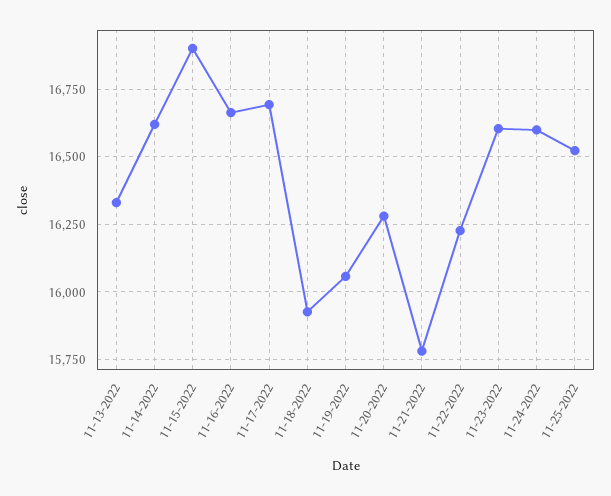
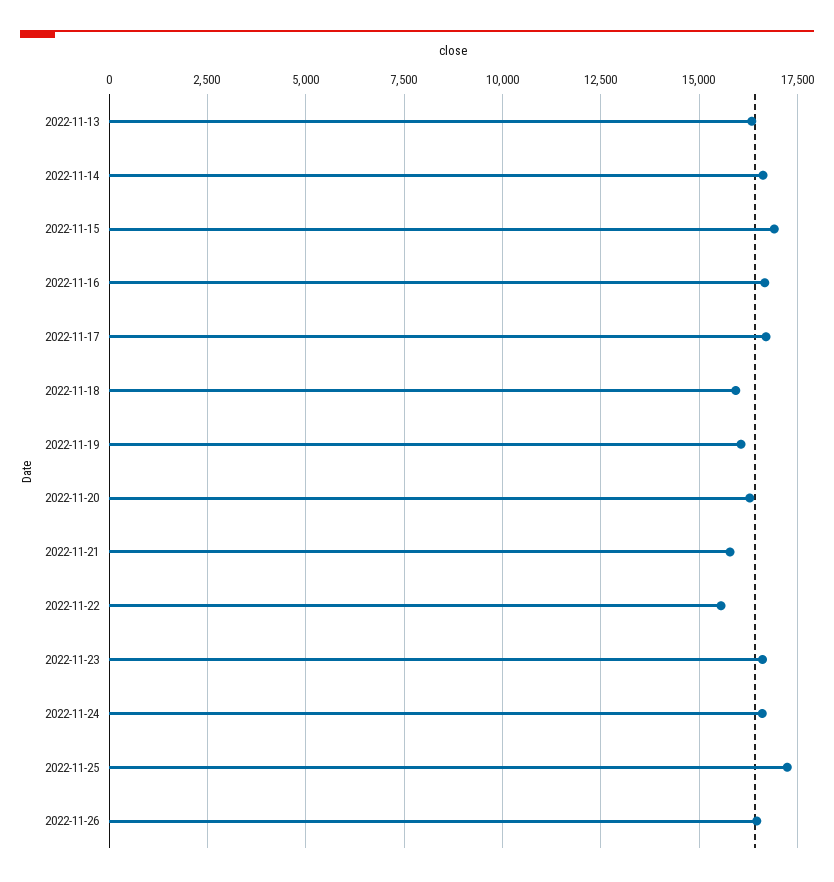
11-22-2022: 16225 -> 15500
11-25-2022: 16525 -> 17250
2022-11-26: none -> 16500

